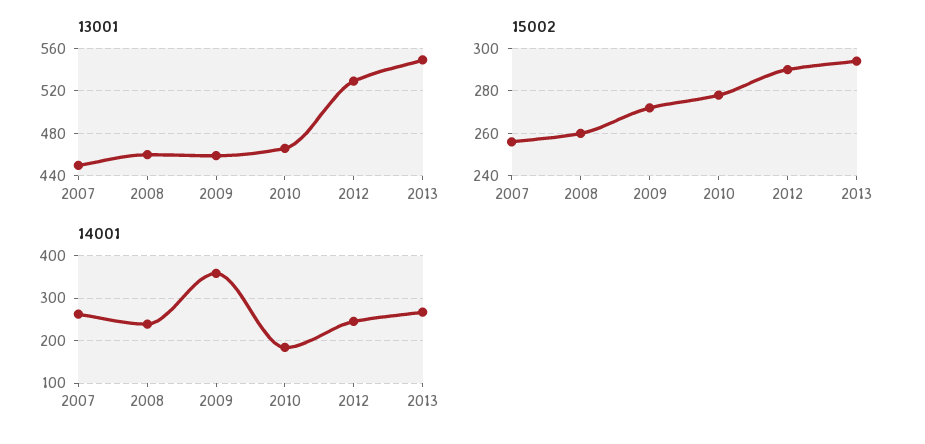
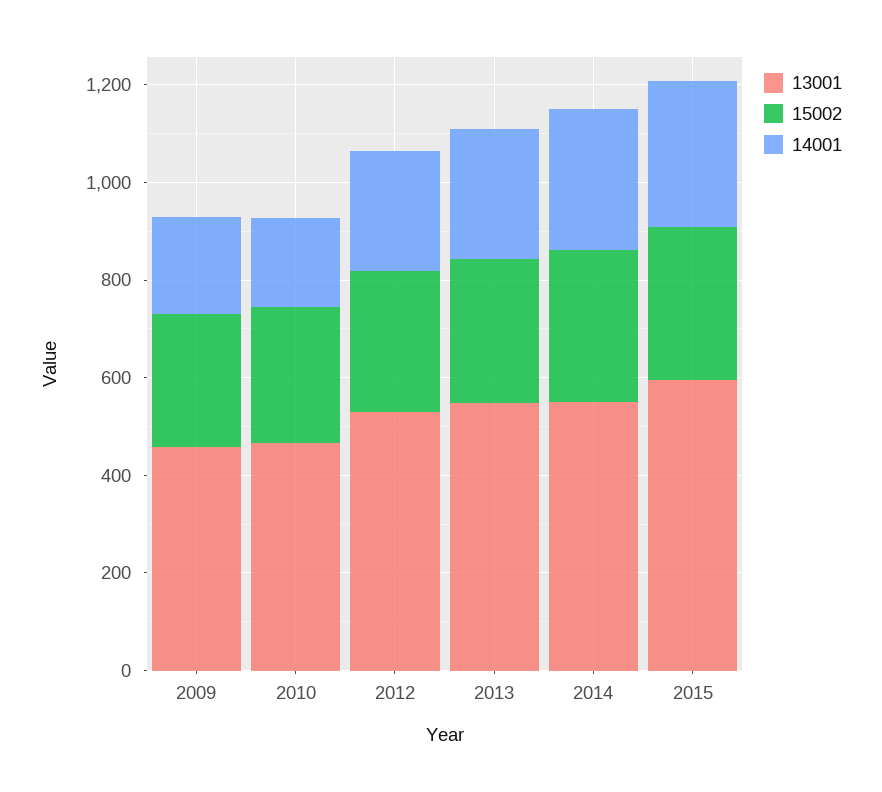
13001, 2007: 450 -> none
13001, 2008: 460 -> none
15002, 2007: 255 -> none
15002, 2008: 260 -> none
14001, 2007: 260 -> none
14001, 2008: 240 -> none
14001, 2009: 360 -> 200
13001, 2014: none -> 550
15002, 2014: none -> 300
14001, 2014: none -> 300
13001, 2015: none -> 600
15002, 2015: none -> 300
14001, 2015: none -> 300

